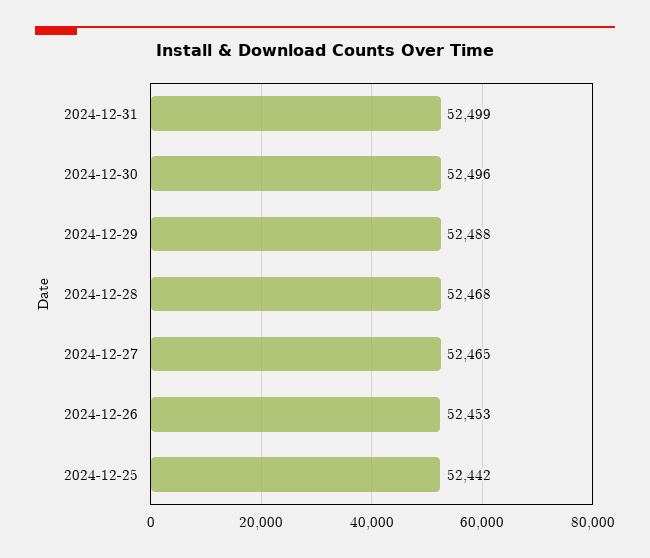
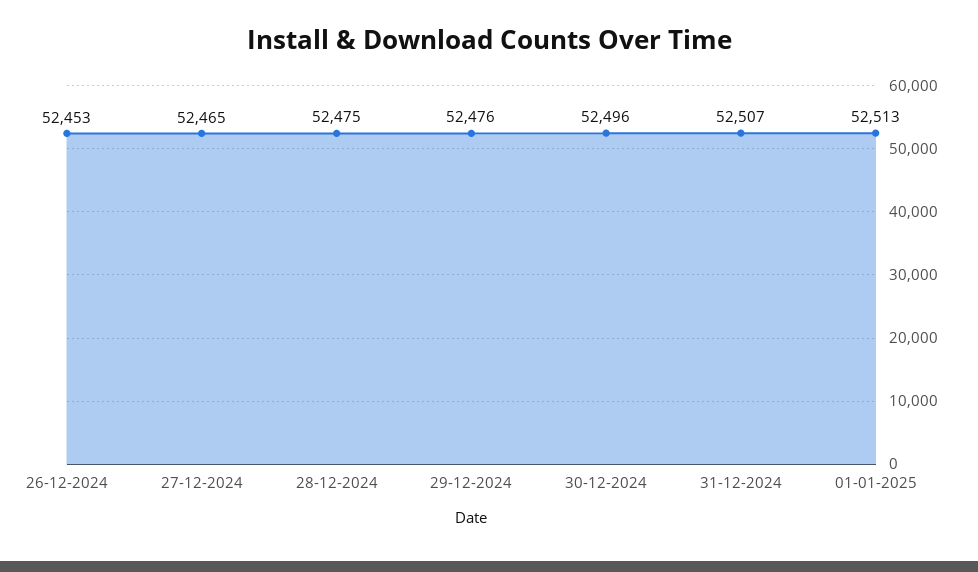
2024-12-31: 52499 -> 52507
2024-12-29: 52488 -> 52476
2024-12-28: 52468 -> 52475
2024-12-25: 52442 -> none
01-01-2025: none -> 52513

